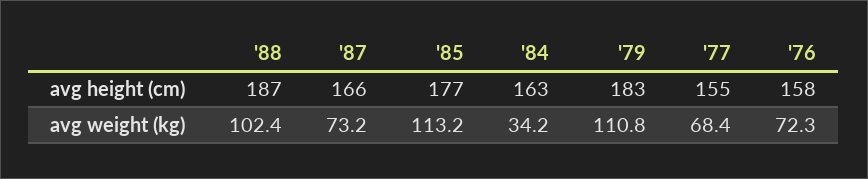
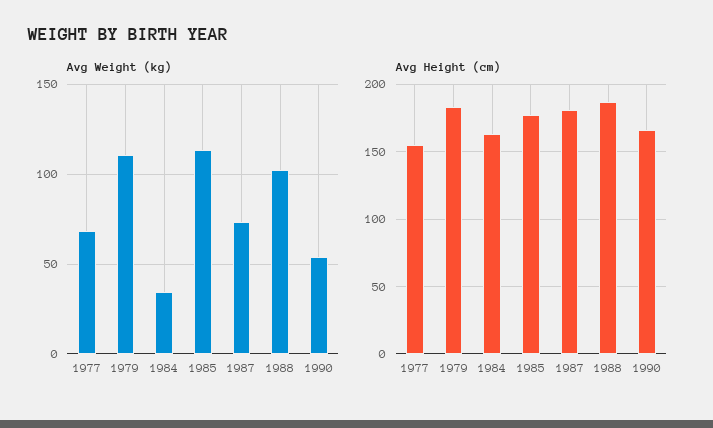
avg height (cm), '87: 166 -> 180
avg height (cm), '76: 158 -> none
avg weight (kg), '76: 72.3 -> none
avg weight (kg), 1990: none -> 55
avg height (cm), 1990: none -> 165

